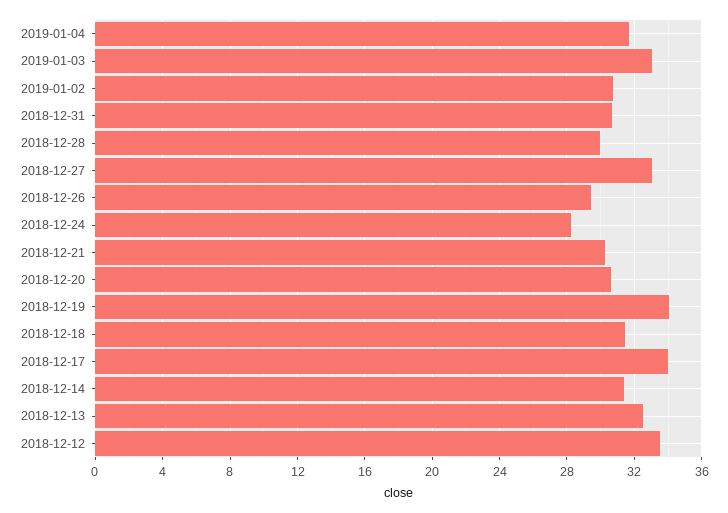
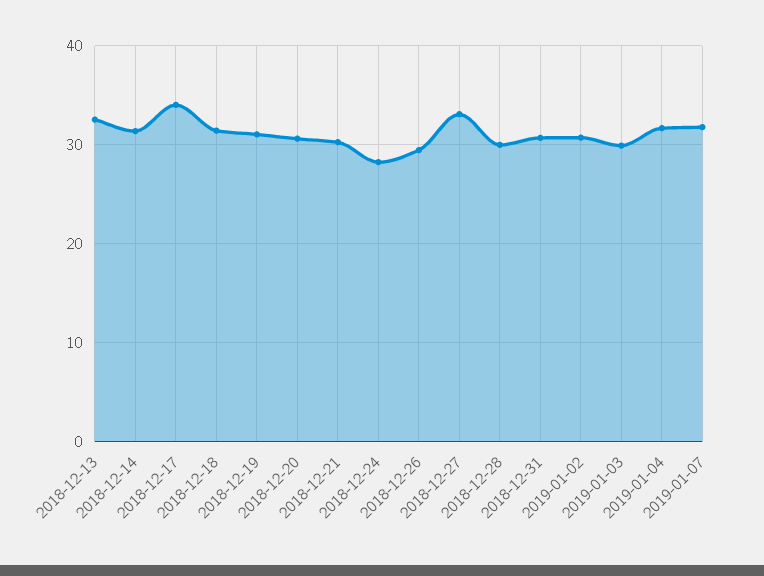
2019-01-03: 33 -> 30
2018-12-19: 34 -> 31
2018-12-12: 33.5 -> none
2019-01-07: none -> 32

